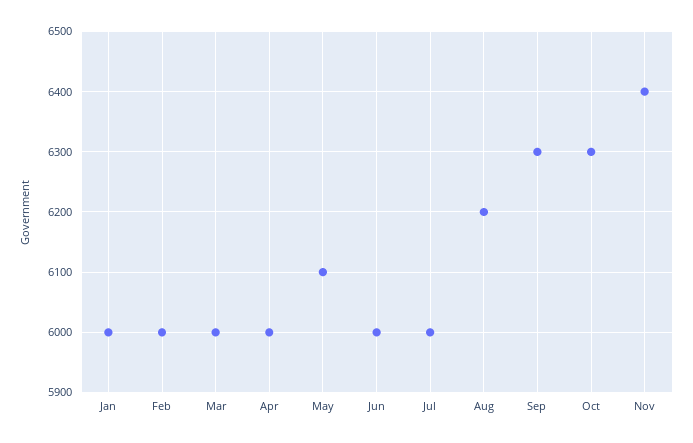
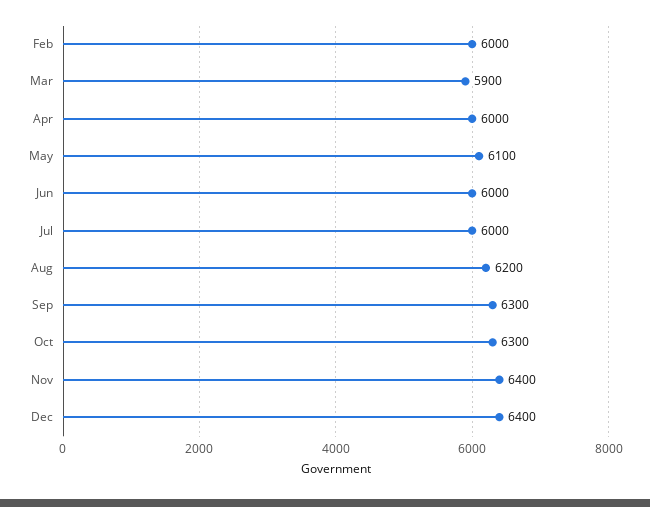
Jan: 6000 -> none
Mar: 6000 -> 5900
Dec: none -> 6400

